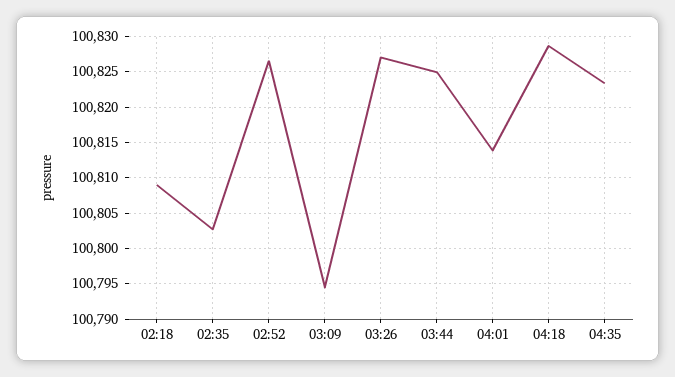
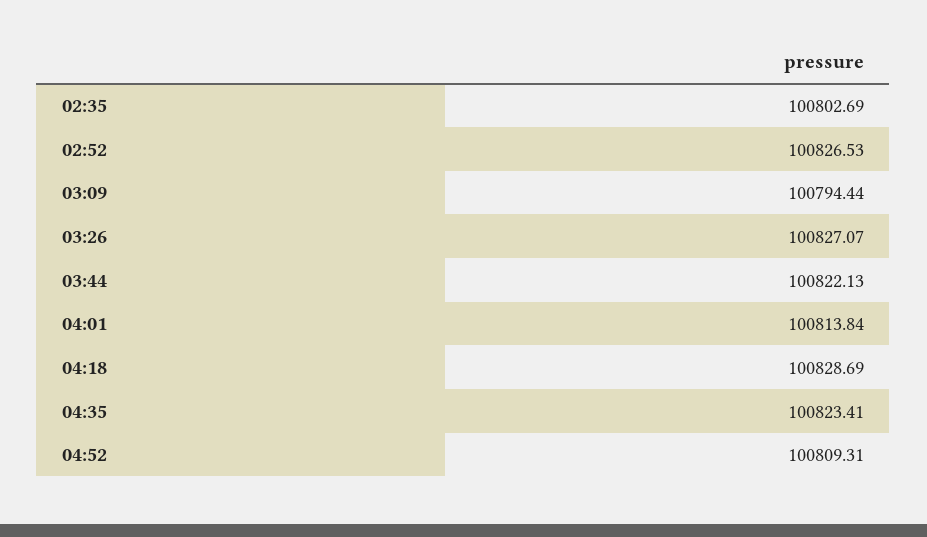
02:18: 100809 -> none
03:44: 100825 -> 100822.13
04:52: none -> 100809.31

